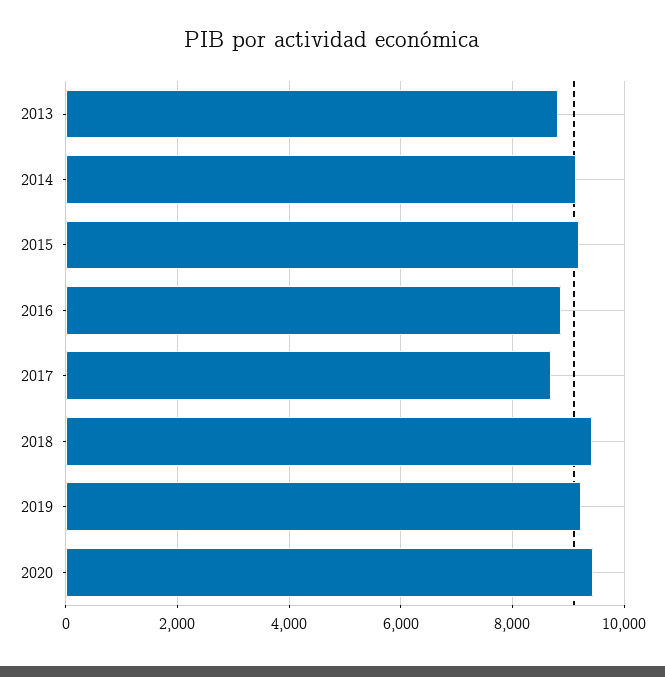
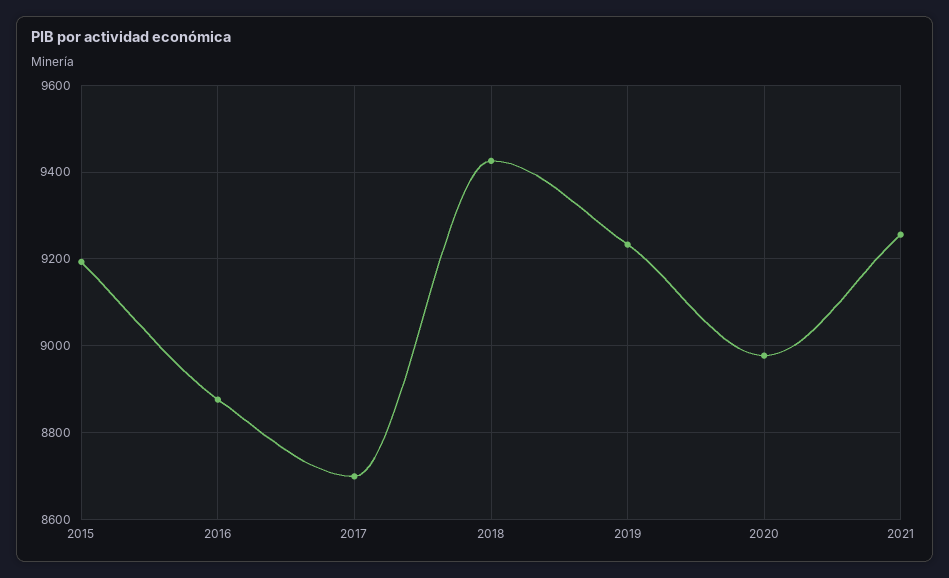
2013: 8800 -> none
2014: 9200 -> none
2020: 9400 -> 8980
2021: none -> 9260

